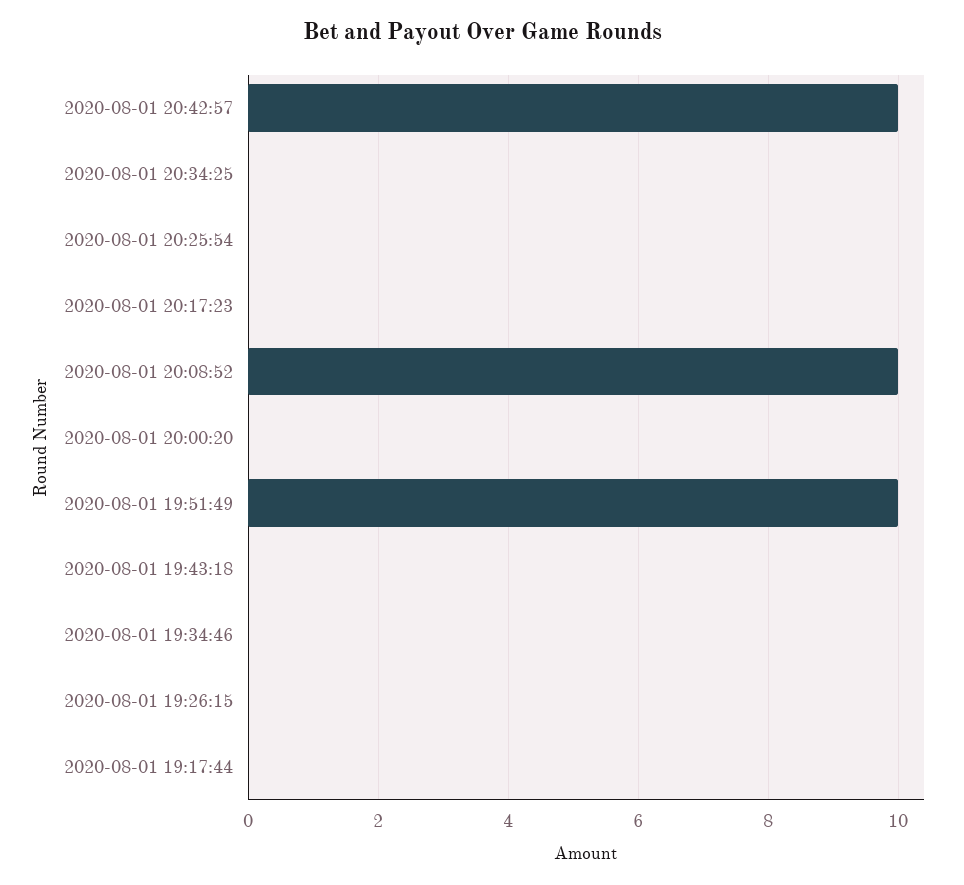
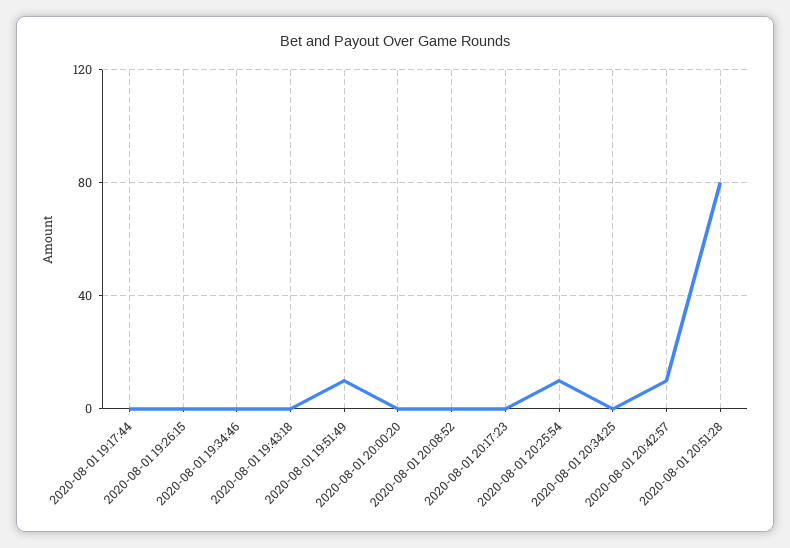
2020-08-01 20:25:54: 0 -> 10
2020-08-01 20:08:52: 10 -> 0
2020-08-01 20:51:28: none -> 80

